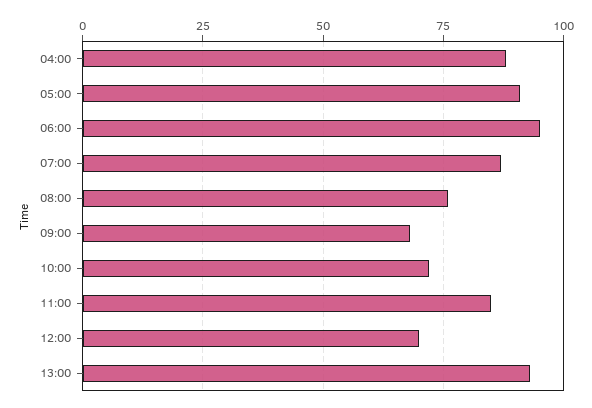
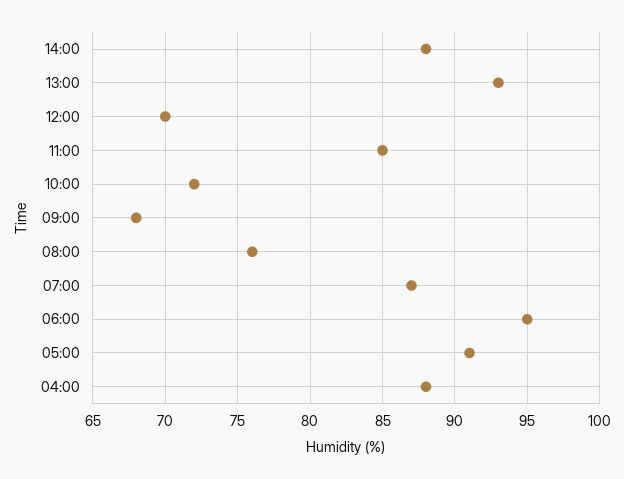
14:00: none -> 88

